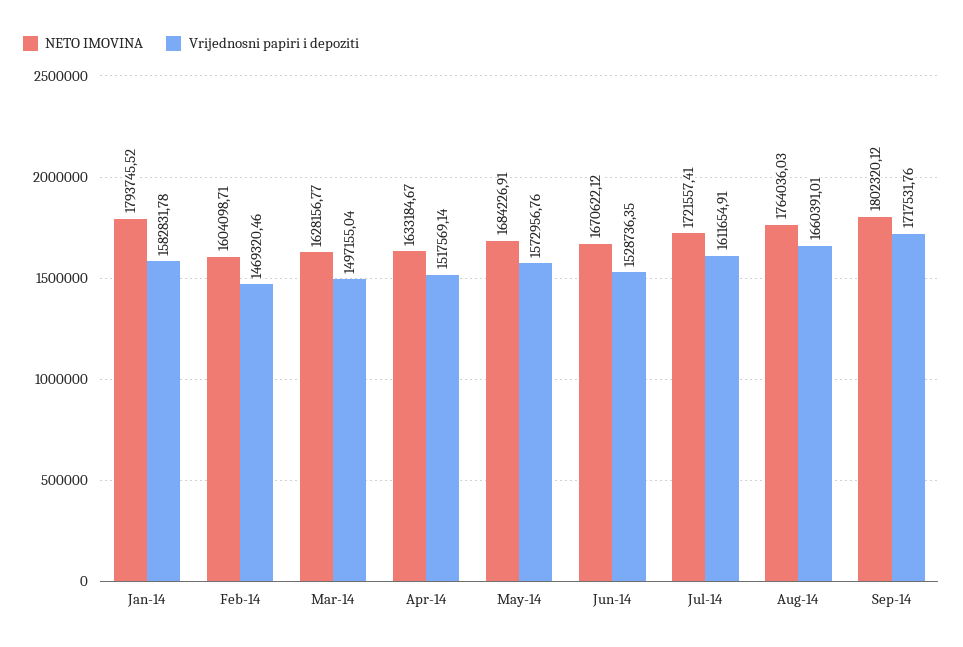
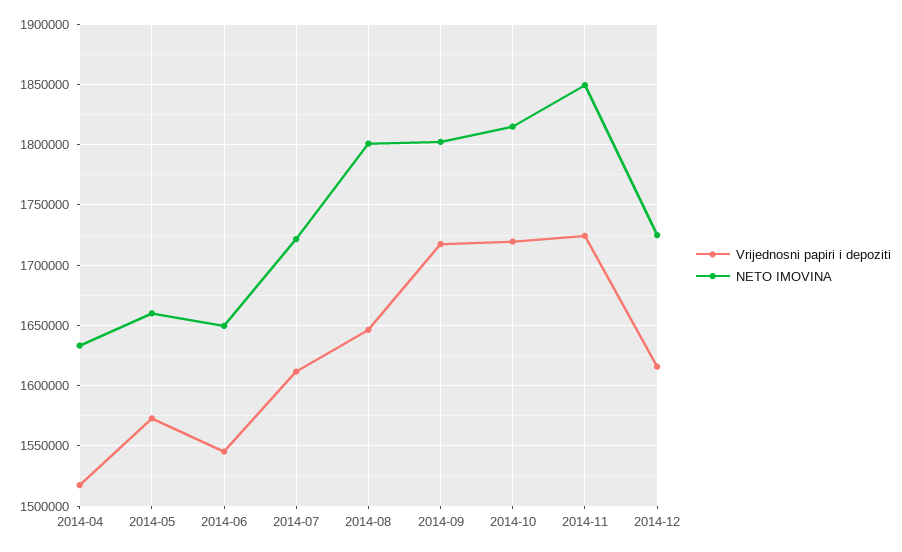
NETO IMOVINA, Jan-14: 1793745.52 -> none
Vrijednosni papiri i depoziti, Jan-14: 1582831.78 -> none
NETO IMOVINA, Feb-14: 1604098.71 -> none
Vrijednosni papiri i depoziti, Feb-14: 1469320.46 -> none
NETO IMOVINA, Mar-14: 1628156.77 -> none
Vrijednosni papiri i depoziti, Mar-14: 1497155.04 -> none
NETO IMOVINA, May-14: 1684226.91 -> 1660000
NETO IMOVINA, Jun-14: 1670622.12 -> 1650000
Vrijednosni papiri i depoziti, Jun-14: 1528736.35 -> 1545000
NETO IMOVINA, Aug-14: 1764036.03 -> 1800000
Vrijednosni papiri i depoziti, Aug-14: 1660391.01 -> 1645000
Vrijednosni papiri i depoziti, 2014-10: none -> 1720000
NETO IMOVINA, 2014-10: none -> 1815000
Vrijednosni papiri i depoziti, 2014-11: none -> 1725000
NETO IMOVINA, 2014-11: none -> 1850000
Vrijednosni papiri i depoziti, 2014-12: none -> 1615000
NETO IMOVINA, 2014-12: none -> 1725000

